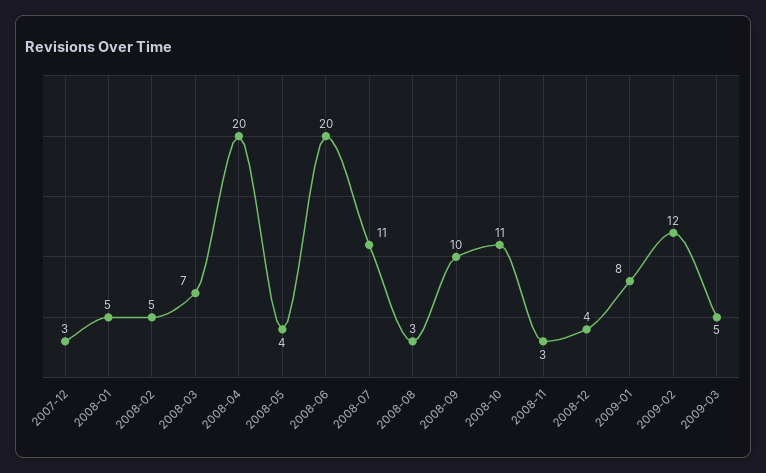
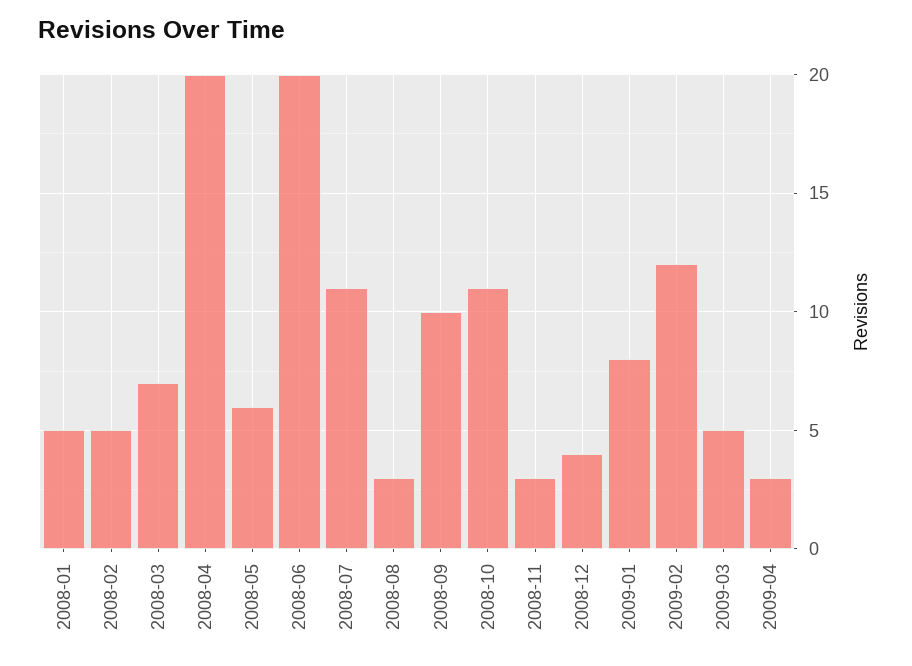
2007-12: 3 -> none
2008-05: 4 -> 6
2009-04: none -> 3

